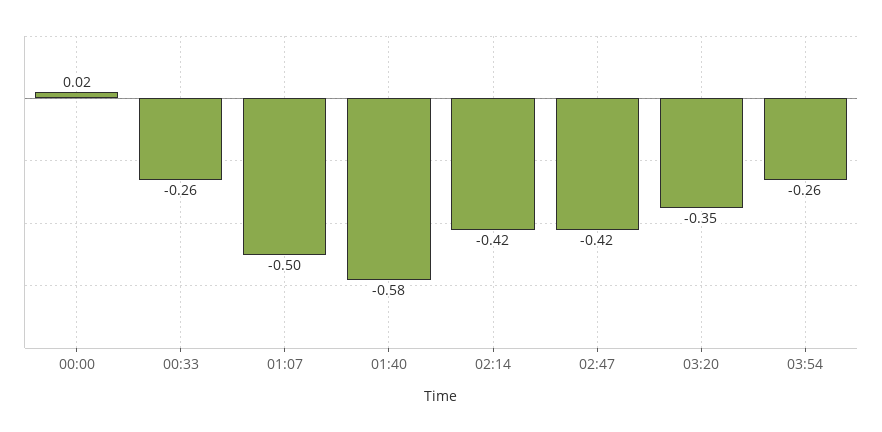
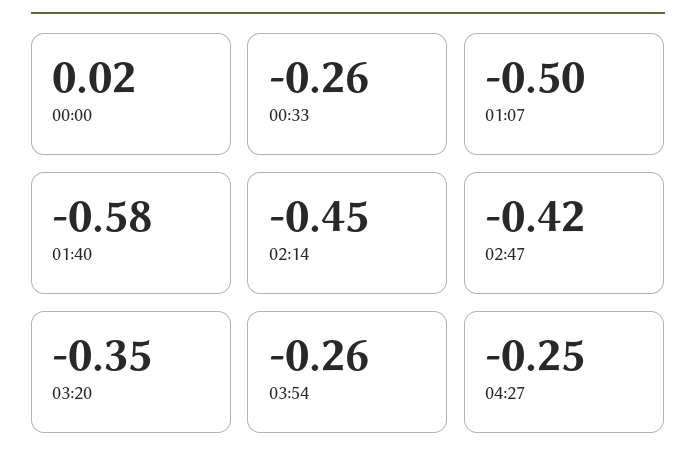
02:14: -0.42 -> -0.45
04:27: none -> -0.25

